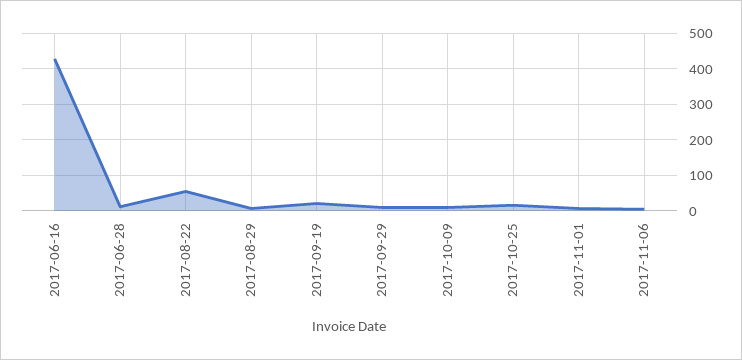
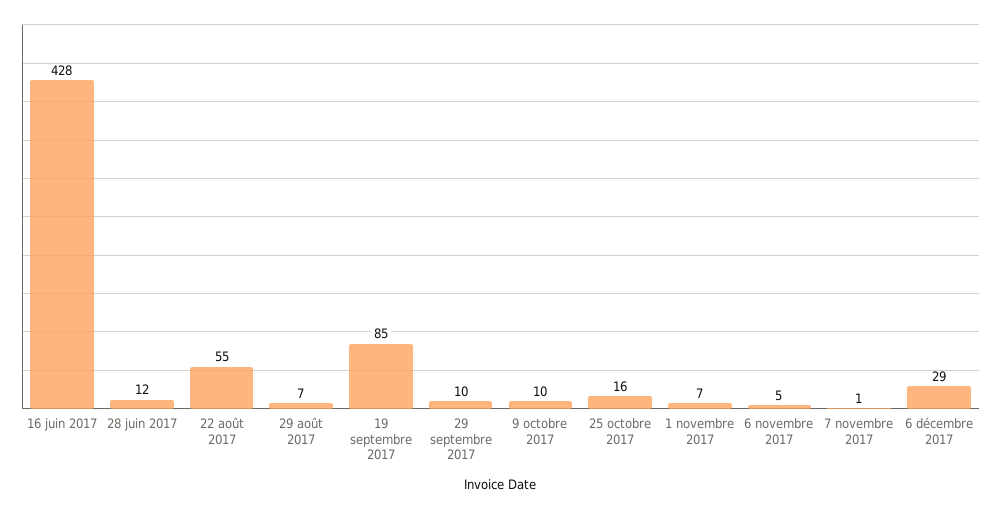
2017-09-19: 20 -> 85
7 novembre 2017: none -> 1
6 décembre 2017: none -> 29

